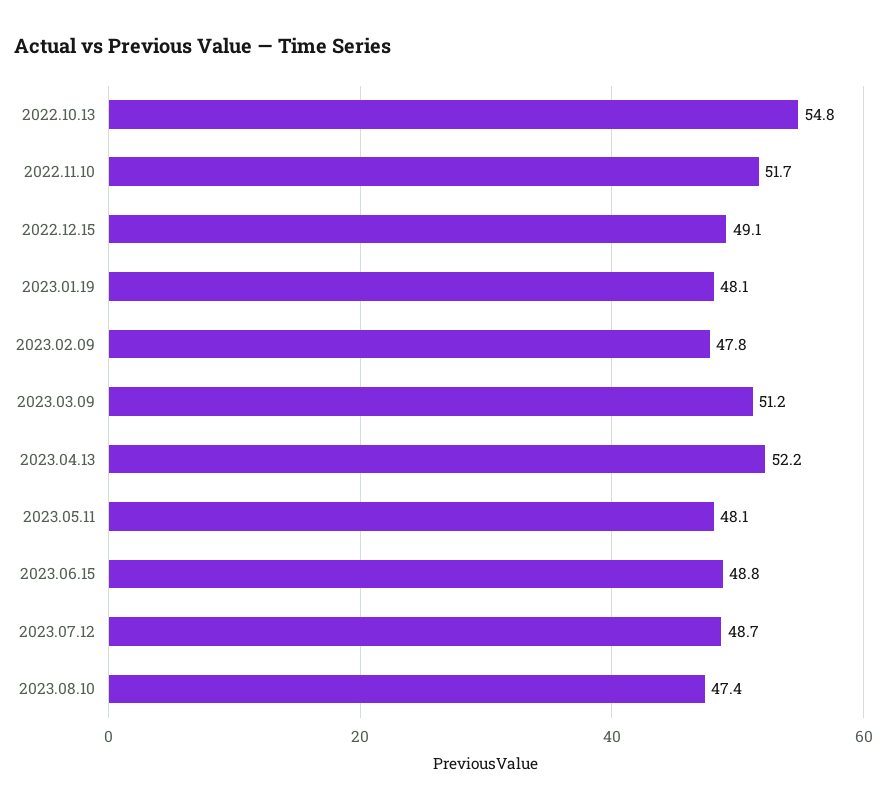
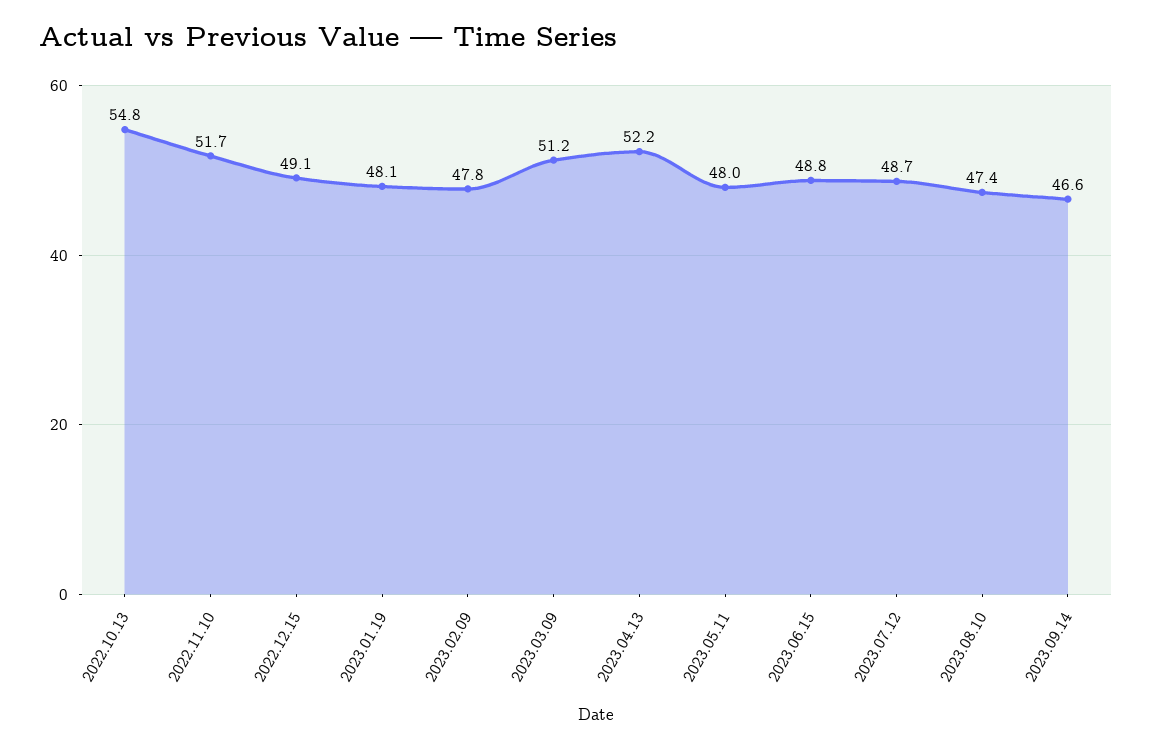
2023.05.11: 48.1 -> 48
2023.09.14: none -> 46.6

